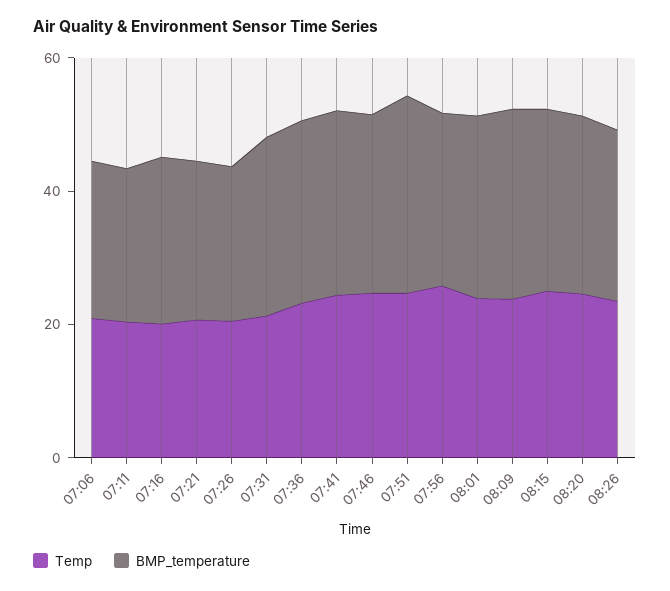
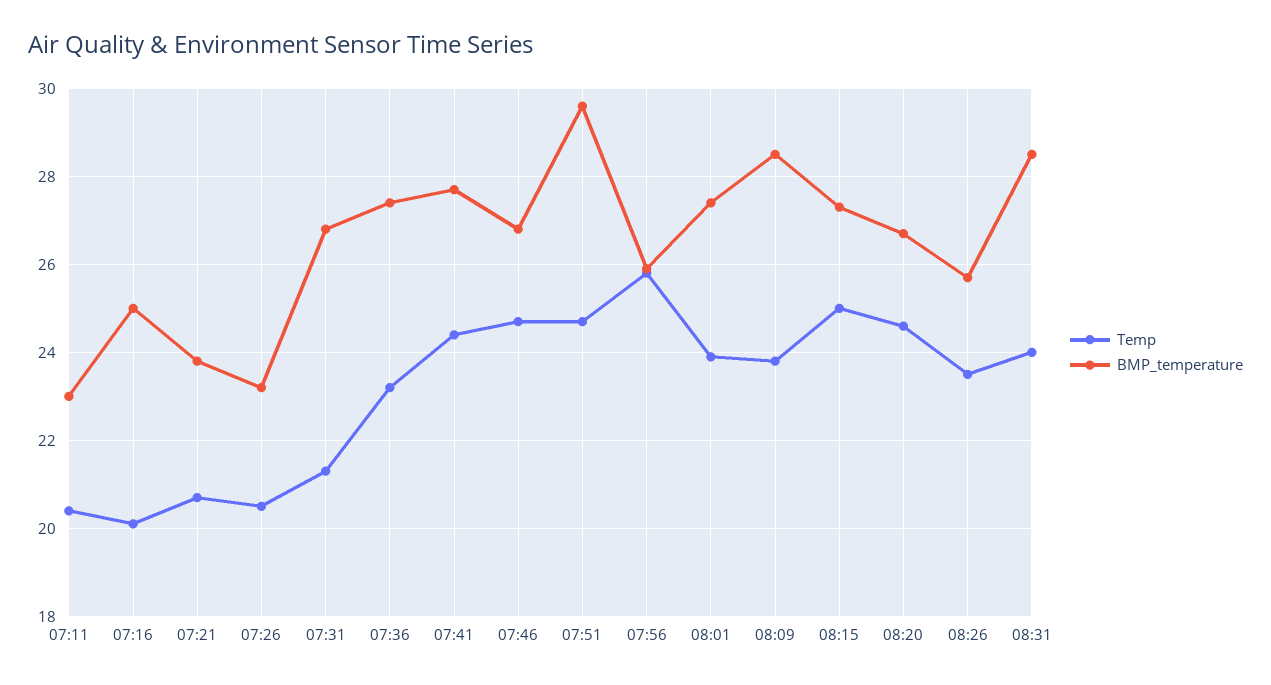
Temp, 07:06: 20 -> none
BMP_temperature, 07:06: 25 -> none
Temp, 08:31: none -> 24
BMP_temperature, 08:31: none -> 28.5

